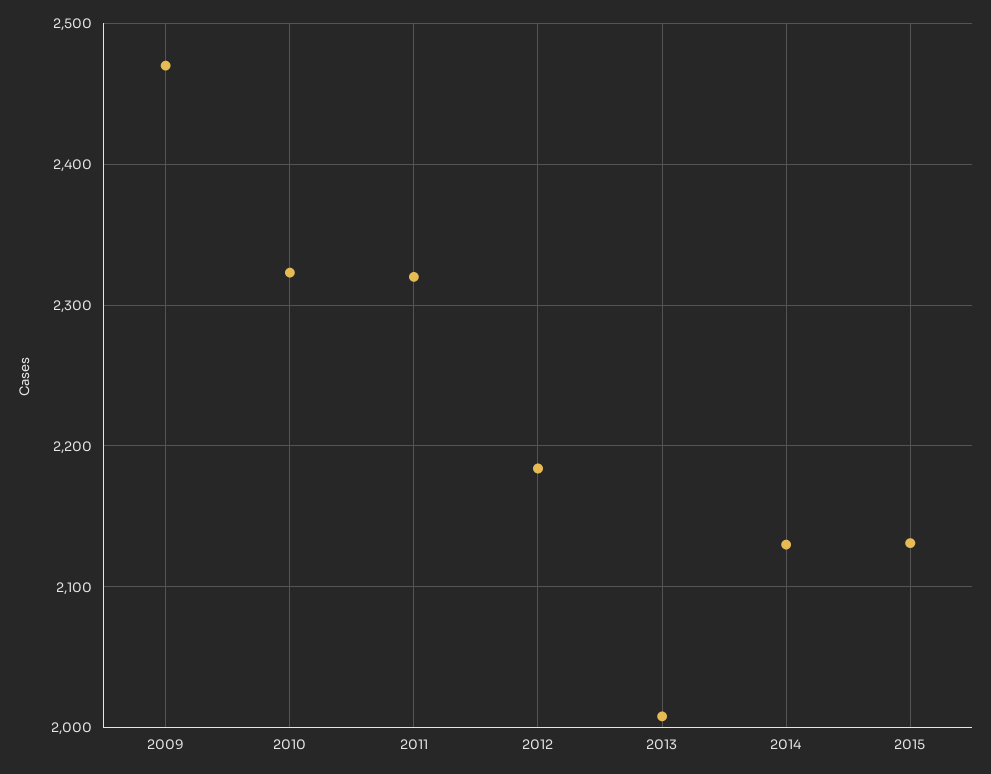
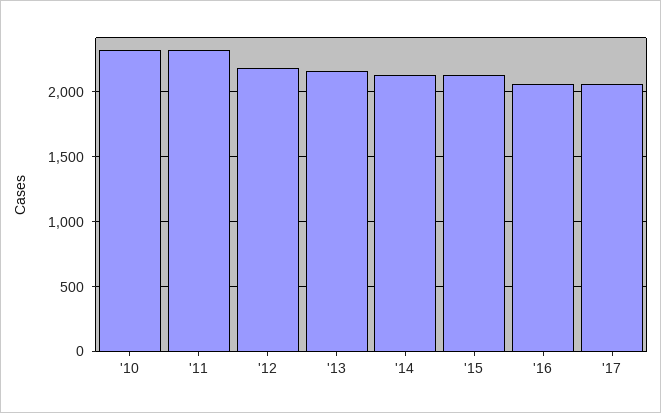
2009: 2470 -> none
2013: 2010 -> 2150
'16: none -> 2050
'17: none -> 2050

